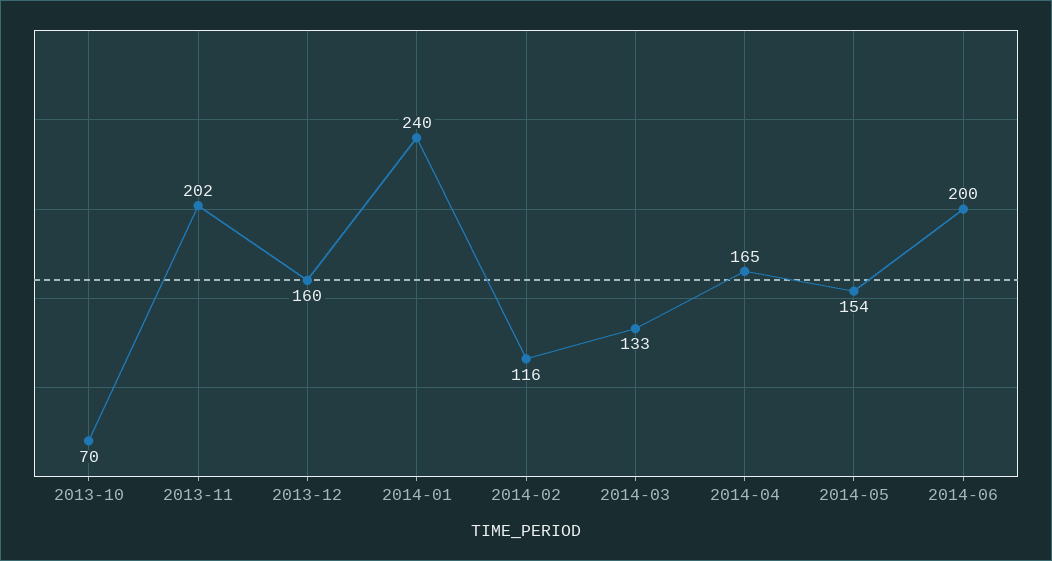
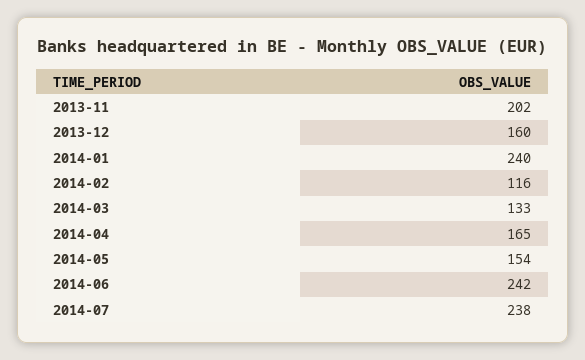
2013-10: 70 -> none
2014-06: 200 -> 242
2014-07: none -> 238

